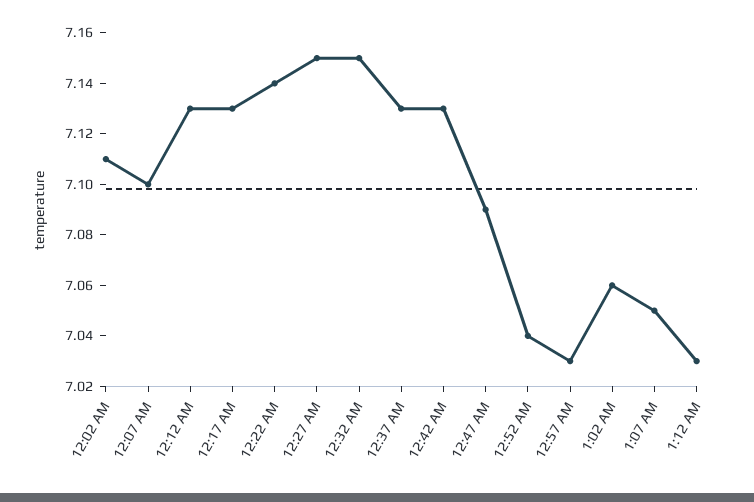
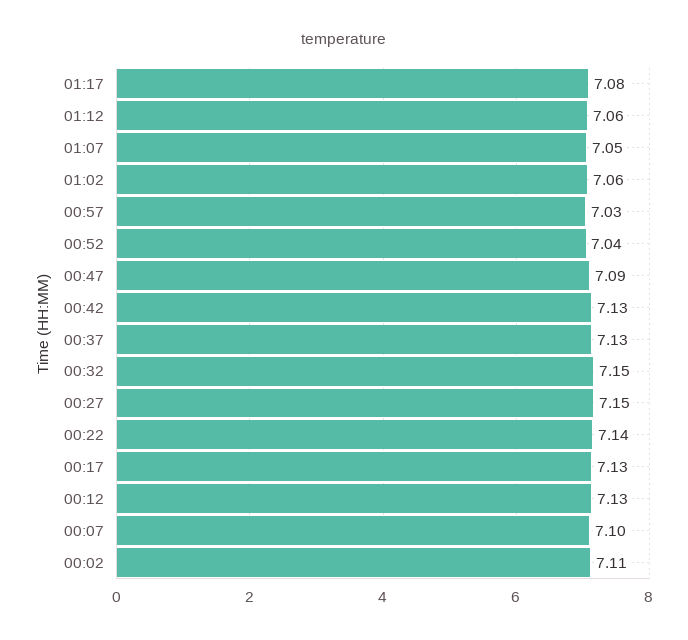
1:12 AM: 7.03 -> 7.06
01:17: none -> 7.08

